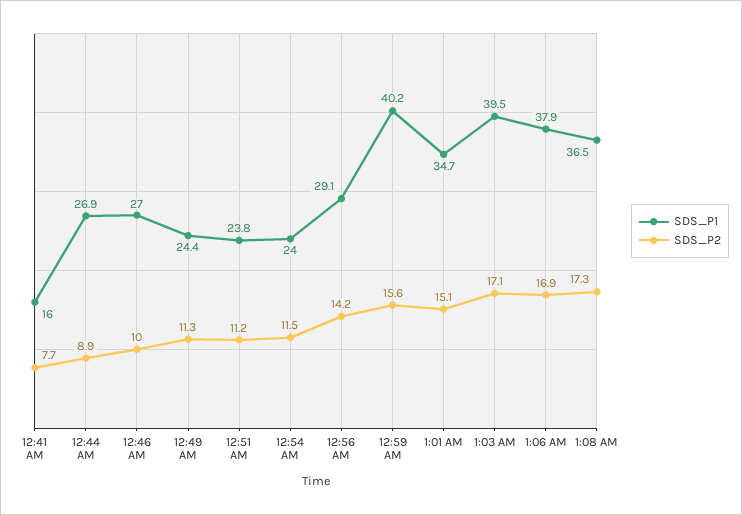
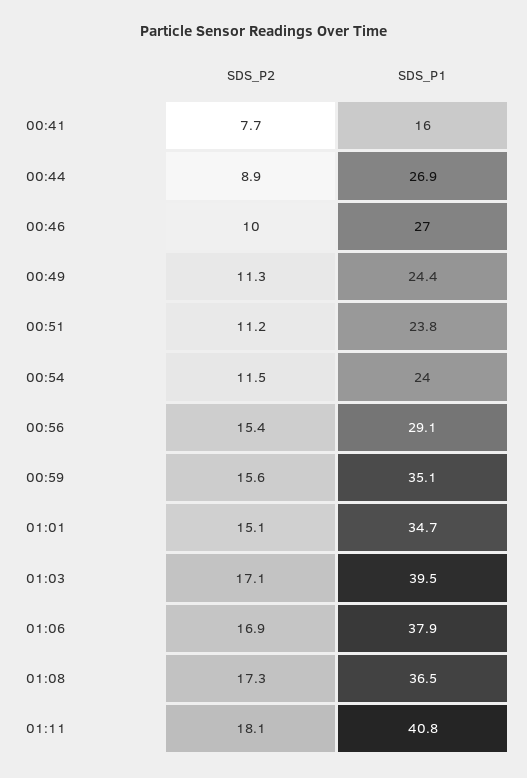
SDS_P2, 12:56 AM: 14.2 -> 15.4
SDS_P1, 12:59 AM: 40.2 -> 35.1
SDS_P2, 01:11: none -> 18.1
SDS_P1, 01:11: none -> 40.8

